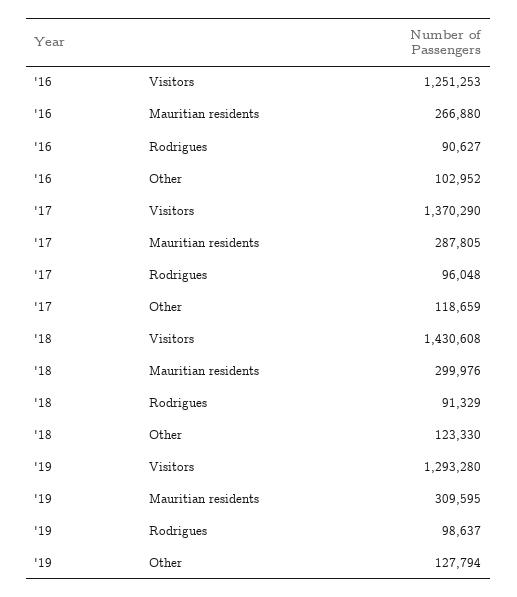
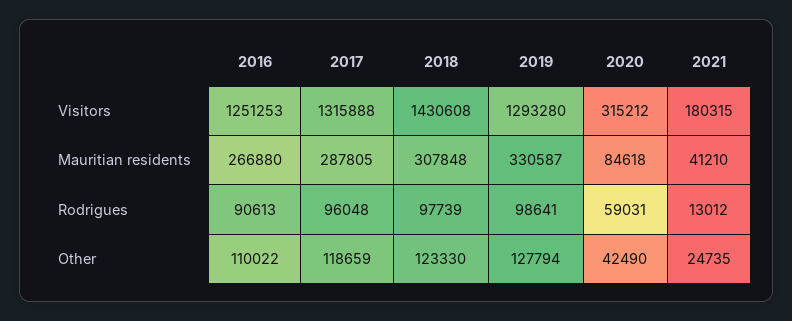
'16, Rodrigues: 90627 -> 90613
'16, Other: 102952 -> 110022
'17, Visitors: 1370290 -> 1315888
'18, Mauritian residents: 299976 -> 307848
'18, Rodrigues: 91329 -> 97739
'19, Mauritian residents: 309595 -> 330587
'19, Rodrigues: 98637 -> 98641
2020, Visitors: none -> 315212
2021, Visitors: none -> 180315
2020, Mauritian residents: none -> 84618
2021, Mauritian residents: none -> 41210
2020, Rodrigues: none -> 59031
2021, Rodrigues: none -> 13012
2020, Other: none -> 42490
2021, Other: none -> 24735

